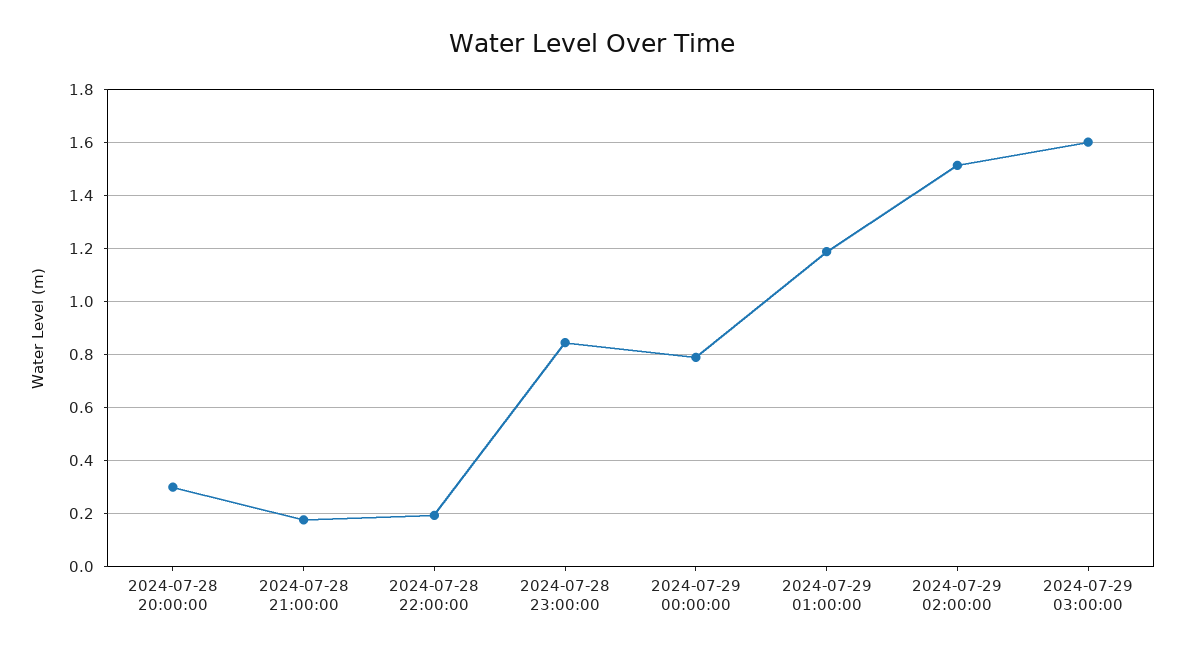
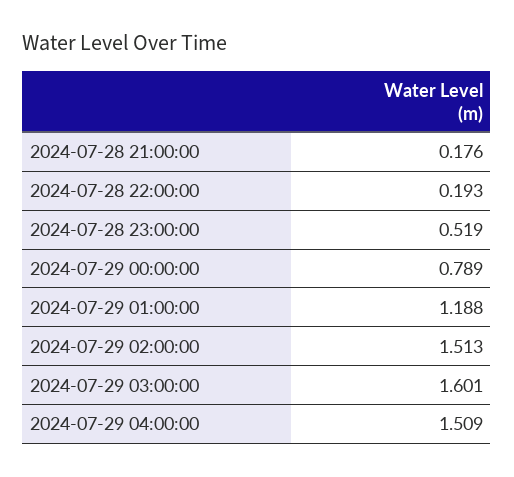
2024-07-28 20:00:00: 0.3 -> none
2024-07-28 23:00:00: 0.85 -> 0.519
2024-07-29 04:00:00: none -> 1.509

